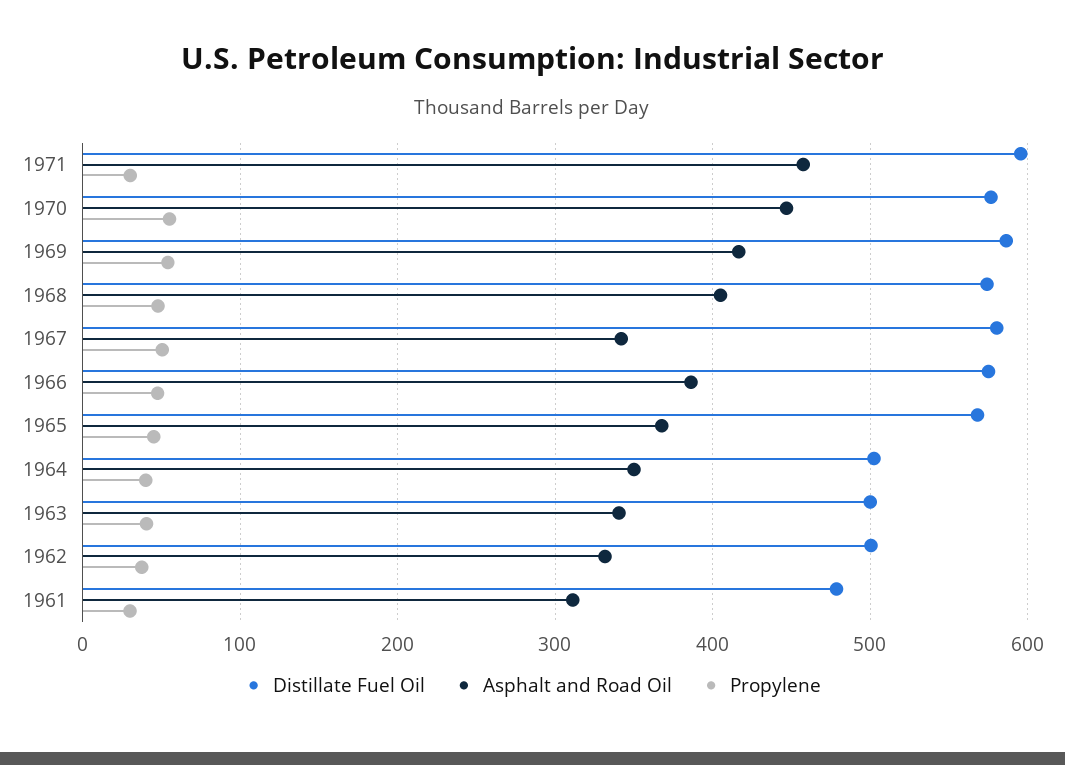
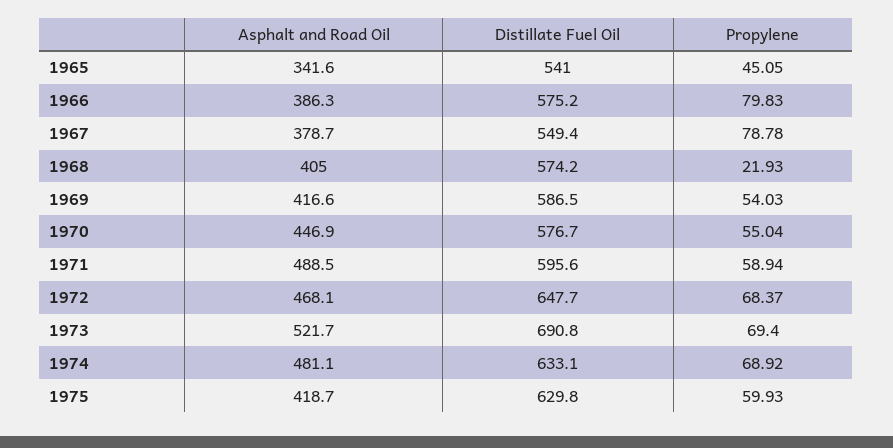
Asphalt and Road Oil, 1971: 460 -> 488.5
Propylene, 1971: 30 -> 58.94
Propylene, 1968: 50 -> 21.93
Distillate Fuel Oil, 1967: 580 -> 549.4
Asphalt and Road Oil, 1967: 340 -> 378.7
Propylene, 1967: 50 -> 78.78
Propylene, 1966: 50 -> 79.83
Distillate Fuel Oil, 1965: 570 -> 541
Asphalt and Road Oil, 1965: 370 -> 341.6
Distillate Fuel Oil, 1964: 500 -> none
Asphalt and Road Oil, 1964: 350 -> none
Propylene, 1964: 40 -> none
Distillate Fuel Oil, 1963: 500 -> none
Asphalt and Road Oil, 1963: 340 -> none
Propylene, 1963: 40 -> none
Distillate Fuel Oil, 1962: 500 -> none
Asphalt and Road Oil, 1962: 330 -> none
Propylene, 1962: 40 -> none
Distillate Fuel Oil, 1961: 480 -> none
Asphalt and Road Oil, 1961: 310 -> none
Propylene, 1961: 30 -> none
Asphalt and Road Oil, 1972: none -> 468.1
Distillate Fuel Oil, 1972: none -> 647.7
Propylene, 1972: none -> 68.37
Asphalt and Road Oil, 1973: none -> 521.7
Distillate Fuel Oil, 1973: none -> 690.8
Propylene, 1973: none -> 69.4
Asphalt and Road Oil, 1974: none -> 481.1
Distillate Fuel Oil, 1974: none -> 633.1
Propylene, 1974: none -> 68.92
Asphalt and Road Oil, 1975: none -> 418.7
Distillate Fuel Oil, 1975: none -> 629.8
Propylene, 1975: none -> 59.93

